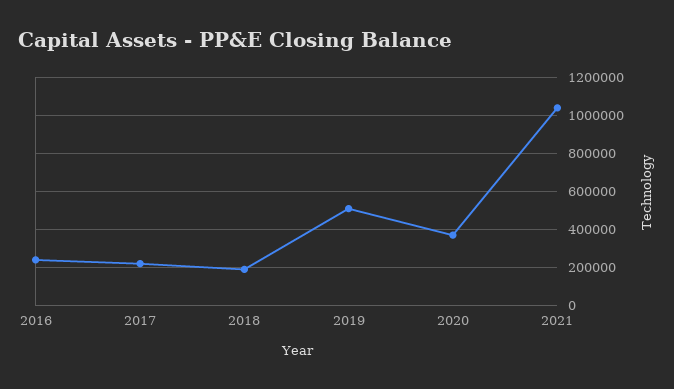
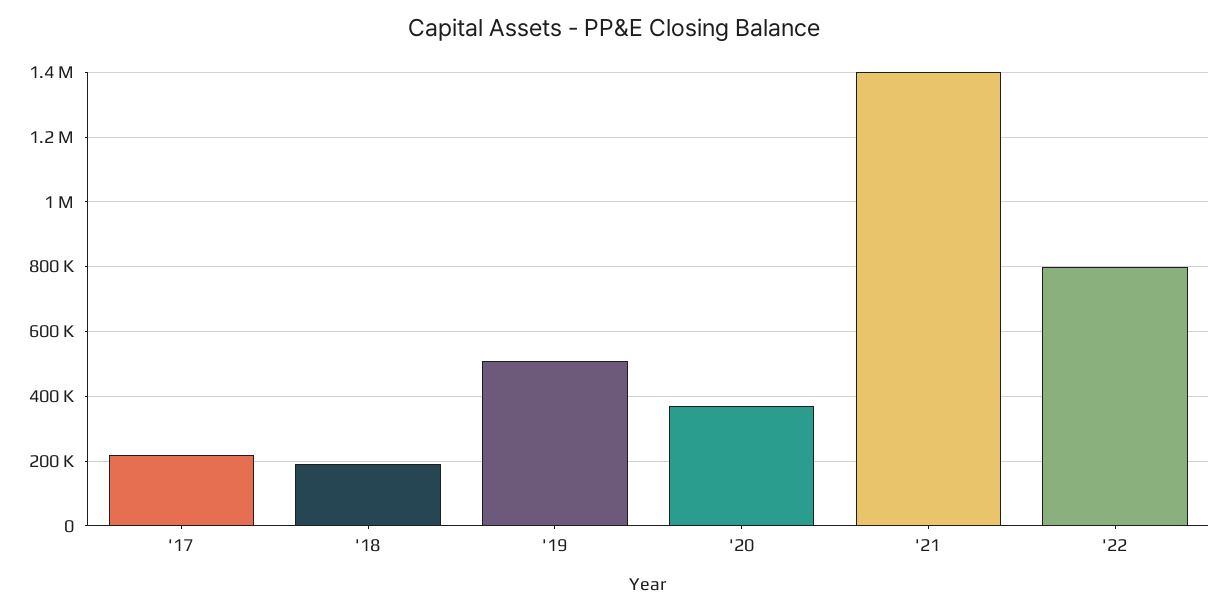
2016: 250000 -> none
2021: 1050000 -> 1400000
'22: none -> 800000

